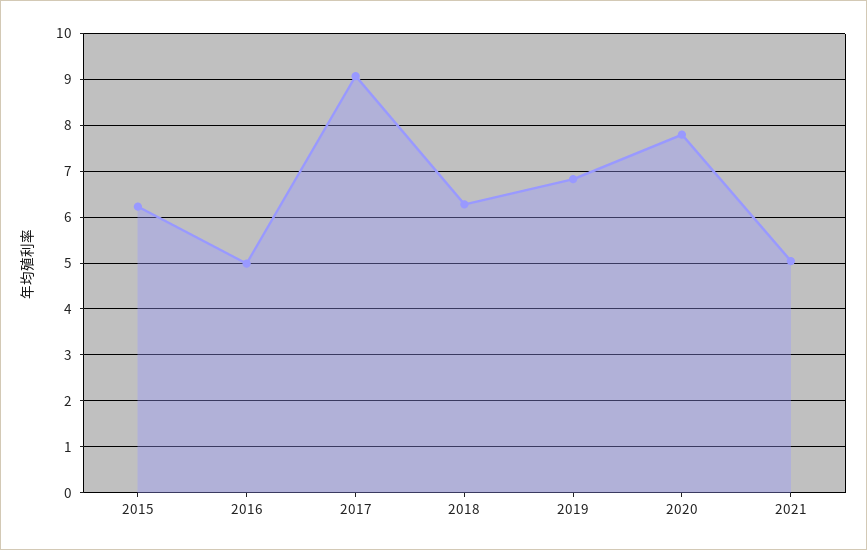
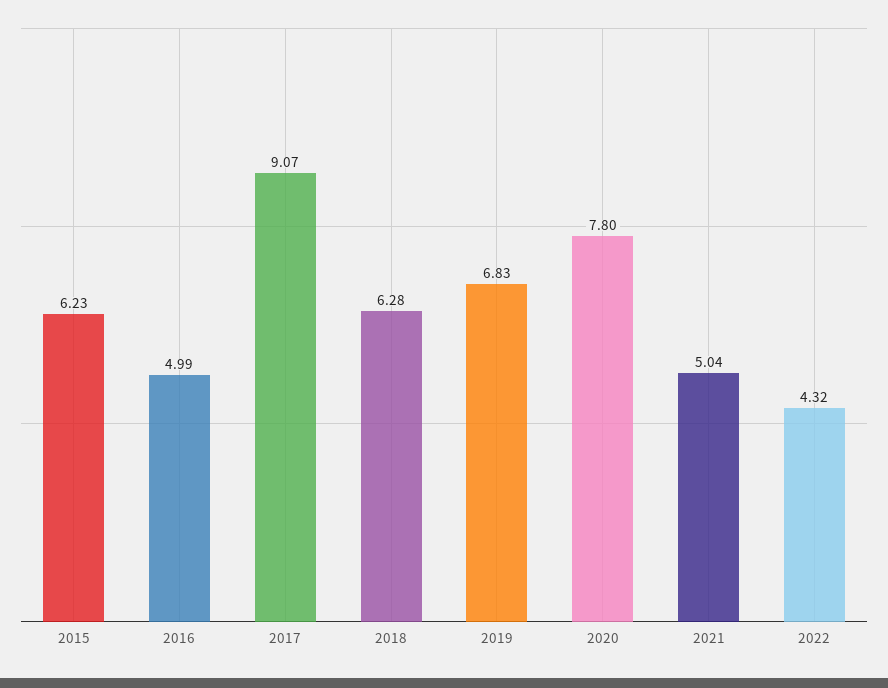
2022: none -> 4.32

